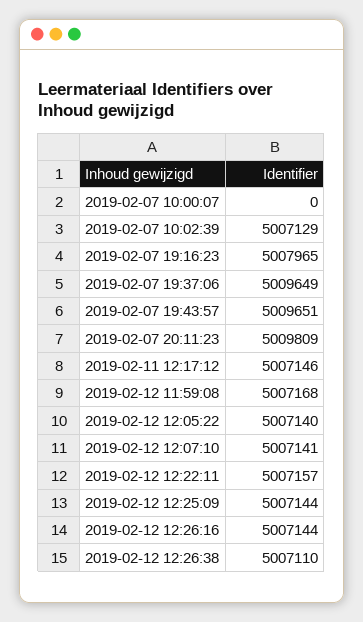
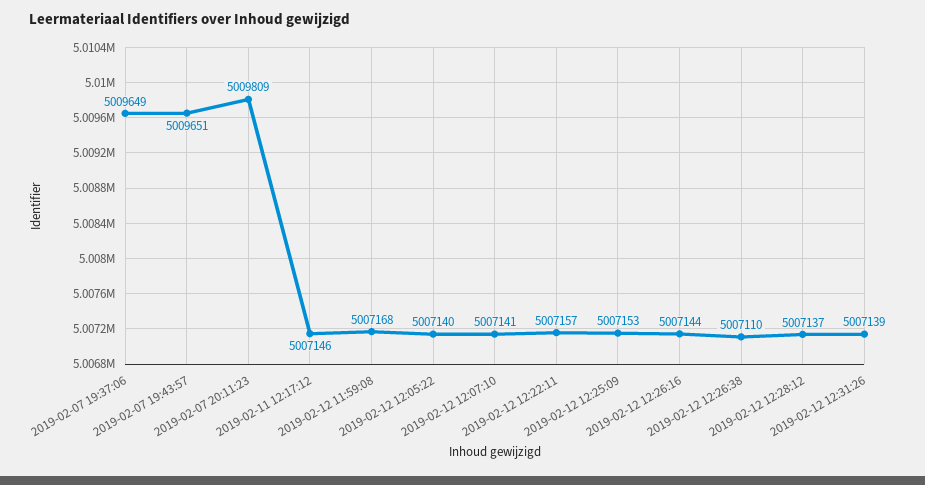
2019-02-07 10:00:07: 0 -> none
2019-02-07 10:02:39: 5007129 -> none
2019-02-07 19:16:23: 5007965 -> none
2019-02-12 12:25:09: 5007144 -> 5007153
2019-02-12 12:28:12: none -> 5007137
2019-02-12 12:31:26: none -> 5007139

